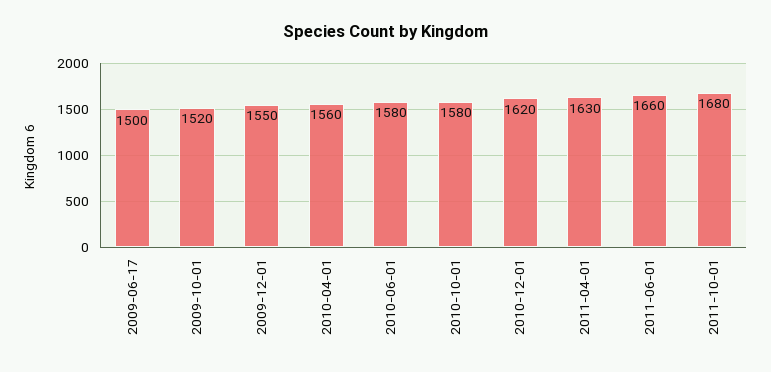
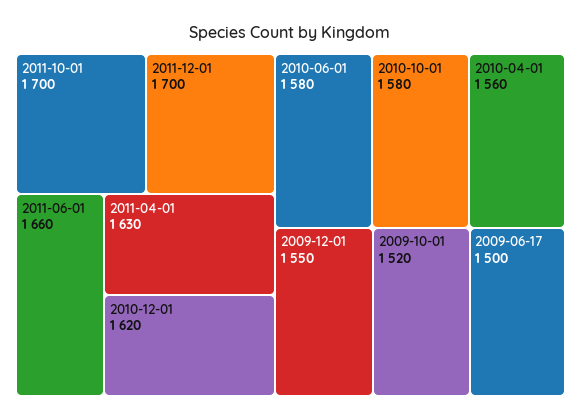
2011-10-01: 1680 -> 1700
2011-12-01: none -> 1700

